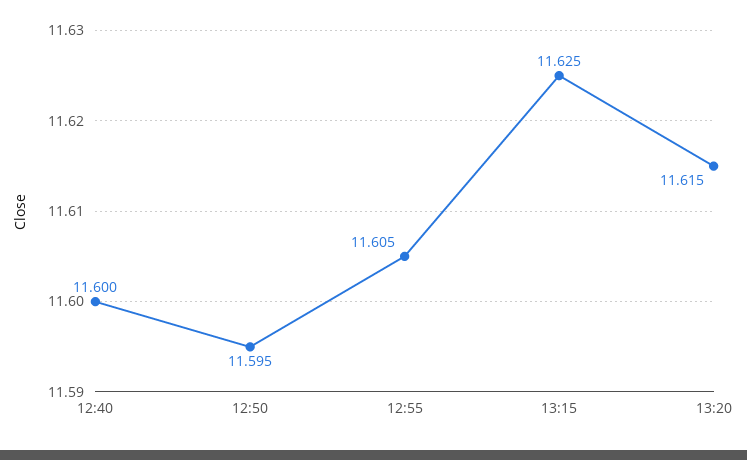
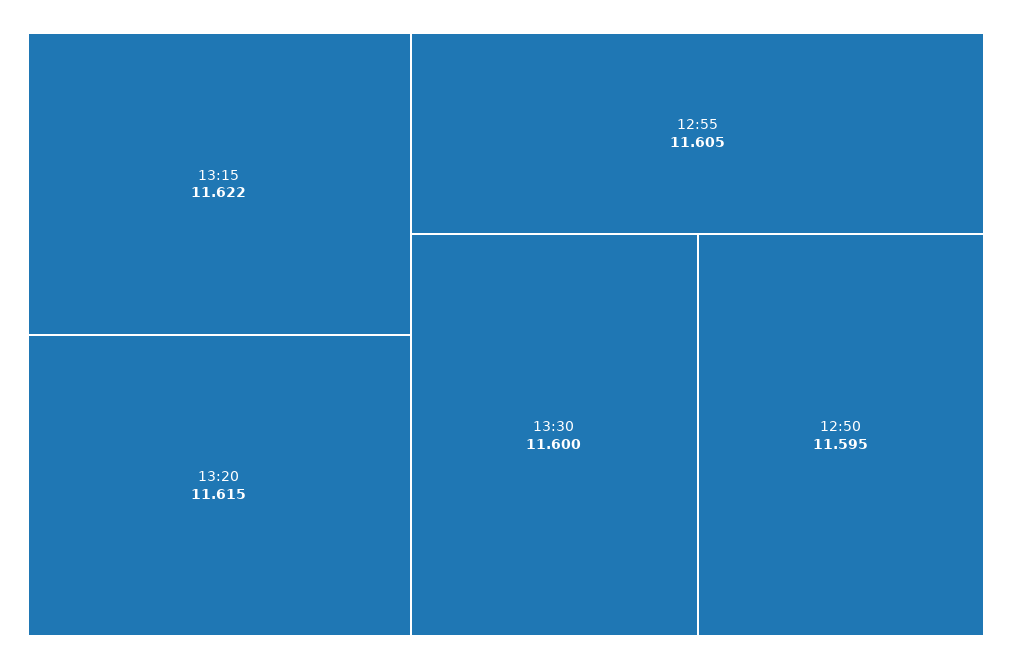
12:40: 11.6 -> none
13:15: 11.625 -> 11.622
13:30: none -> 11.6

